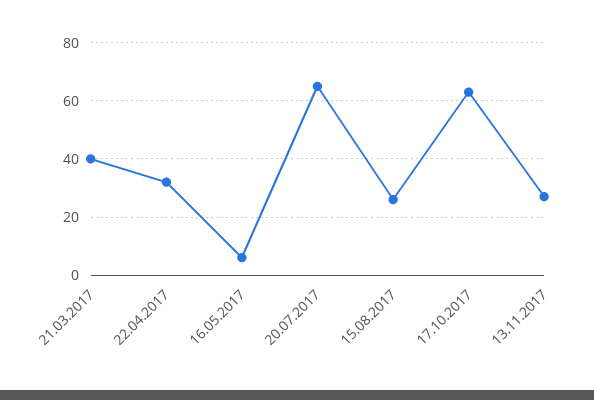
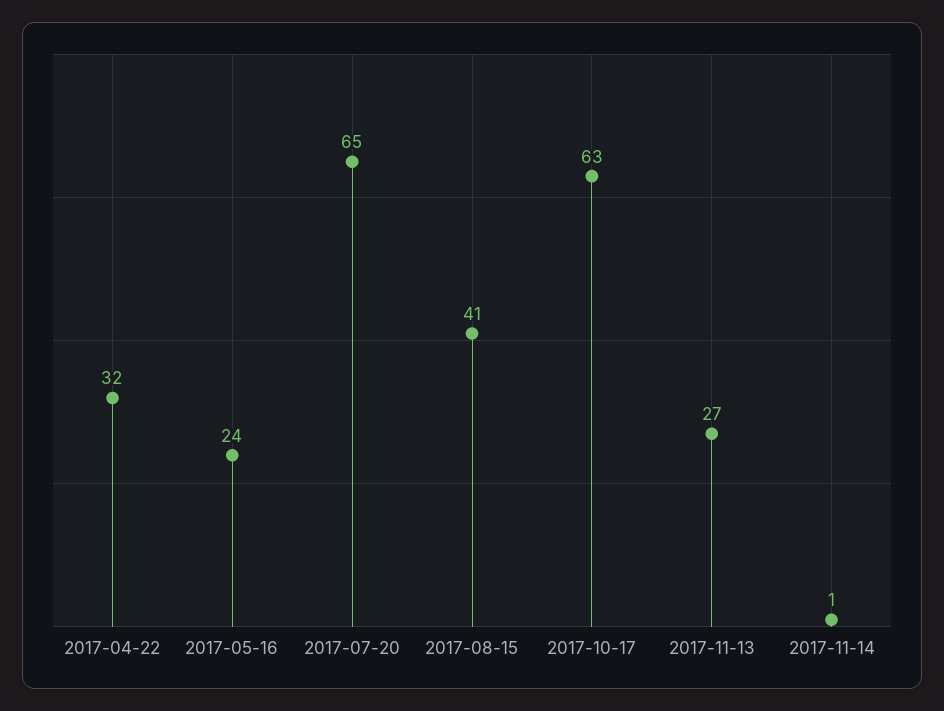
21.03.2017: 40 -> none
16.05.2017: 5 -> 24
15.08.2017: 25 -> 41
2017-11-14: none -> 1

